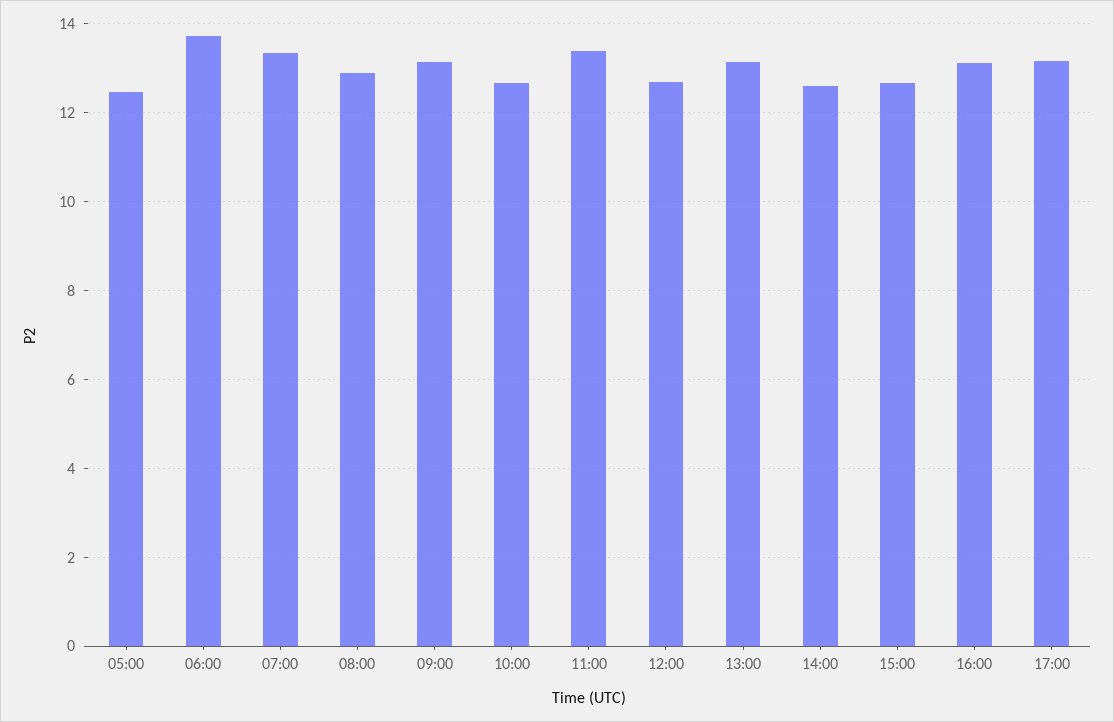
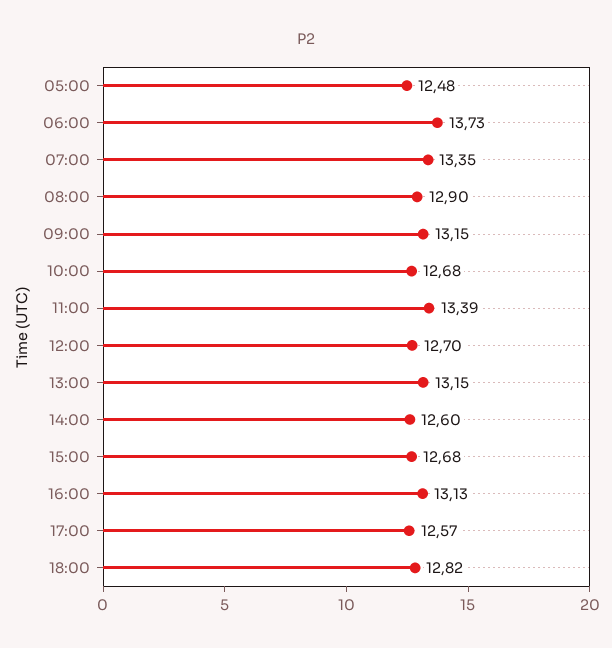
17:00: 13.2 -> 12.57
18:00: none -> 12.82

